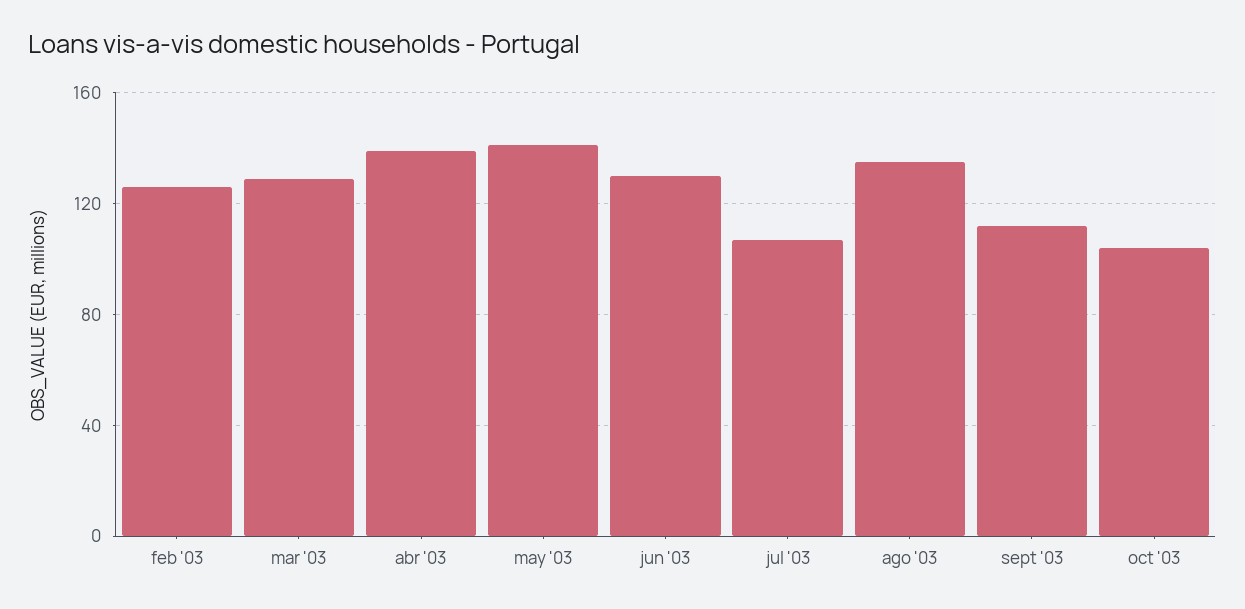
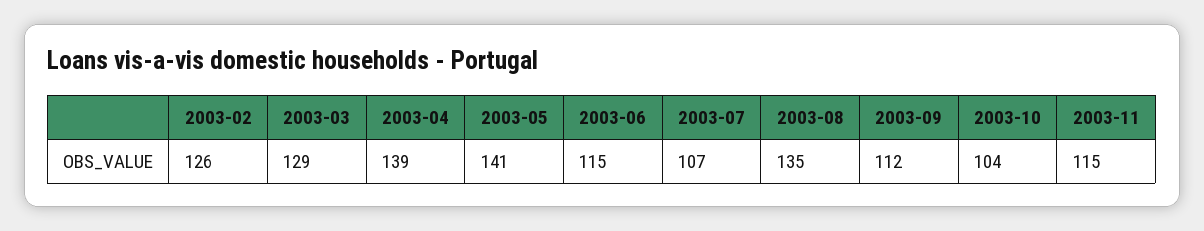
jun '03: 130 -> 115
2003-11: none -> 115

